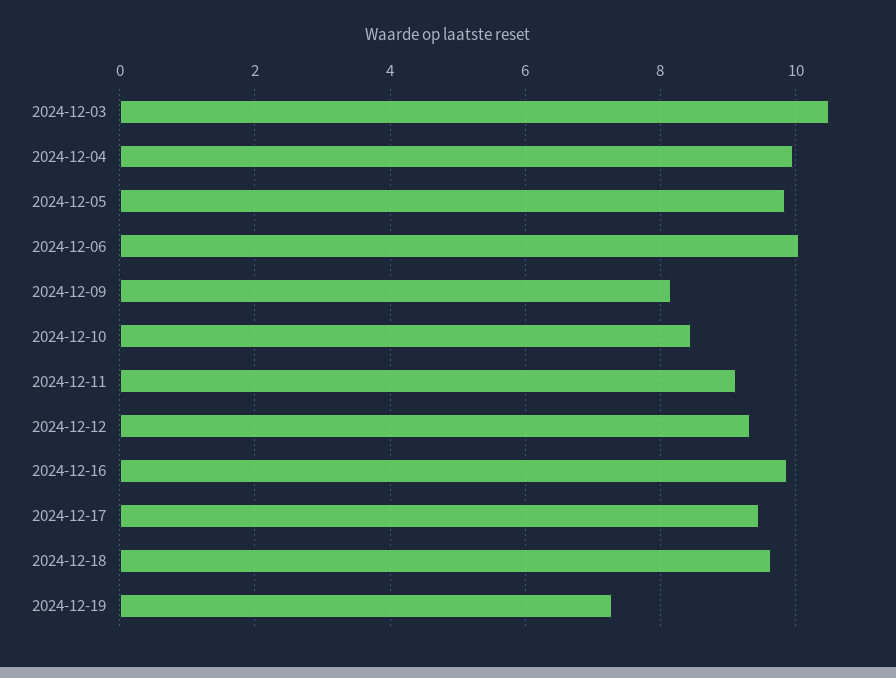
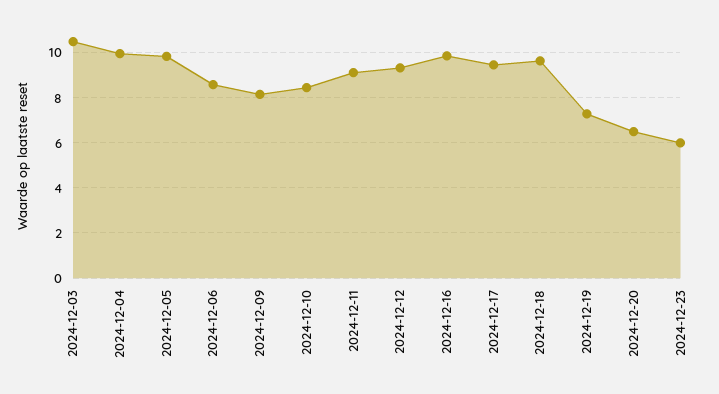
2024-12-06: 10 -> 8.5
2024-12-20: none -> 6.5
2024-12-23: none -> 6

